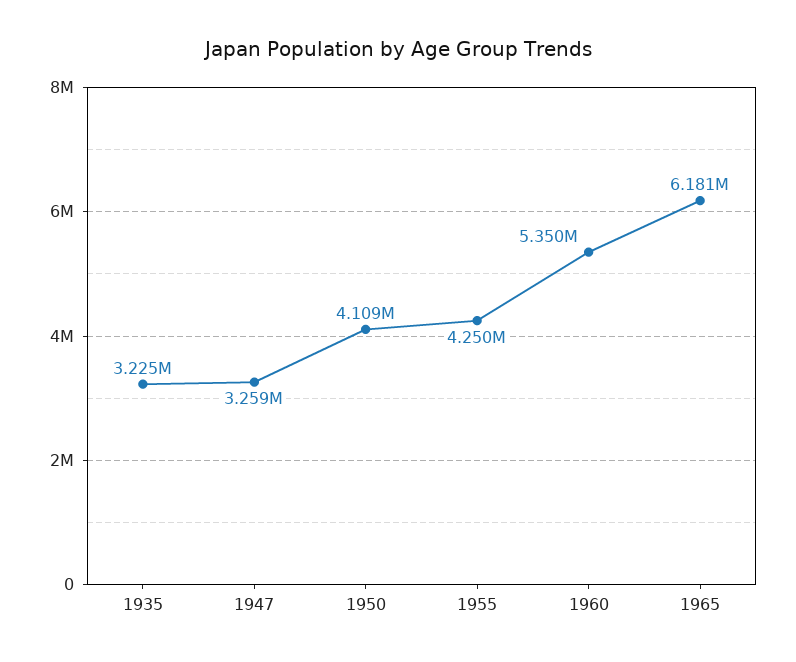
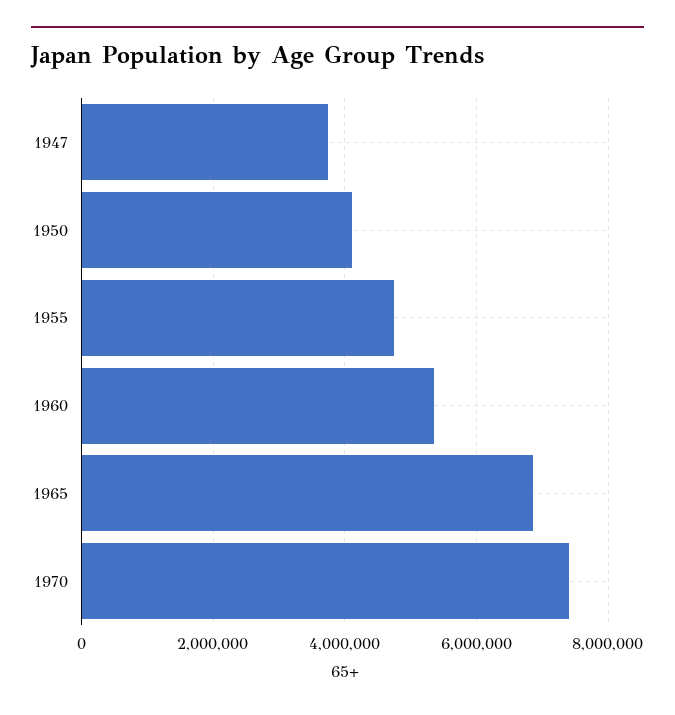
1935: 3225000 -> none
1947: 3259000 -> 3800000
1955: 4250000 -> 4800000
1965: 6181000 -> 6800000
1970: none -> 7400000

